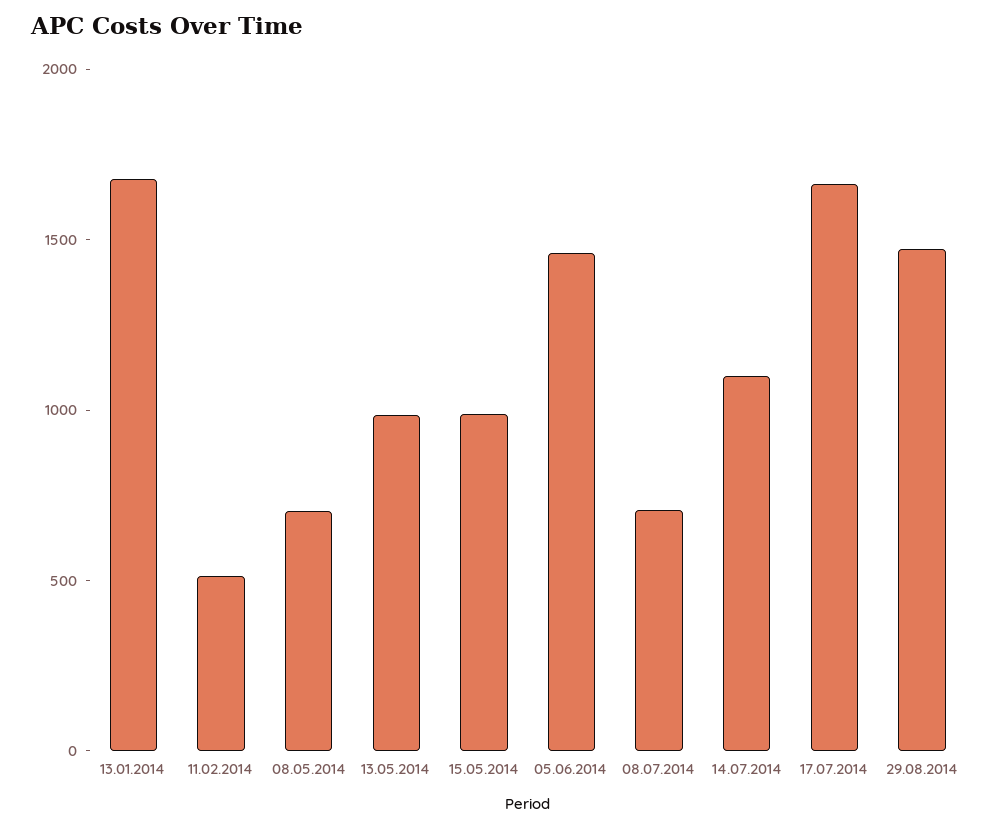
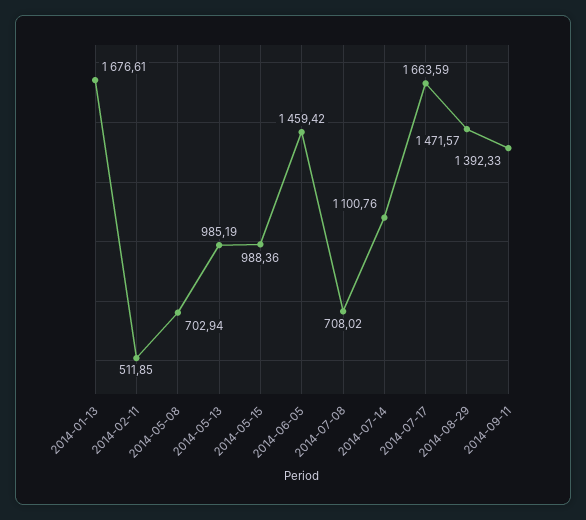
2014-09-11: none -> 1392.33

